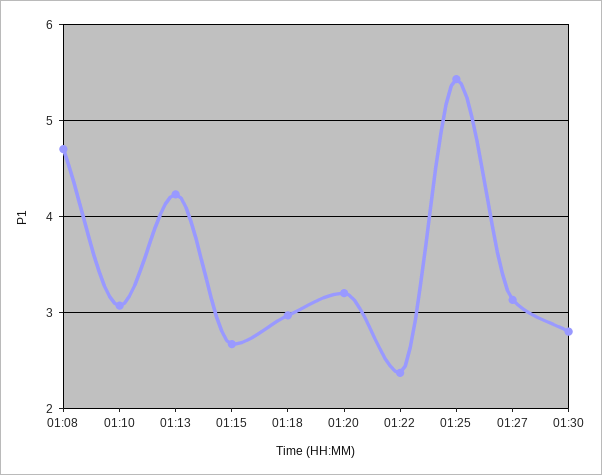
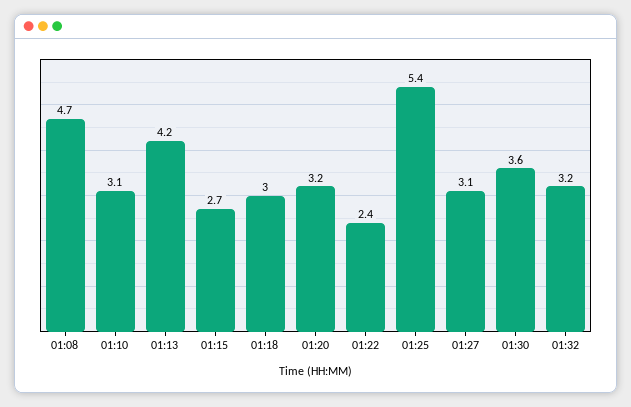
01:30: 2.8 -> 3.6
01:32: none -> 3.2

